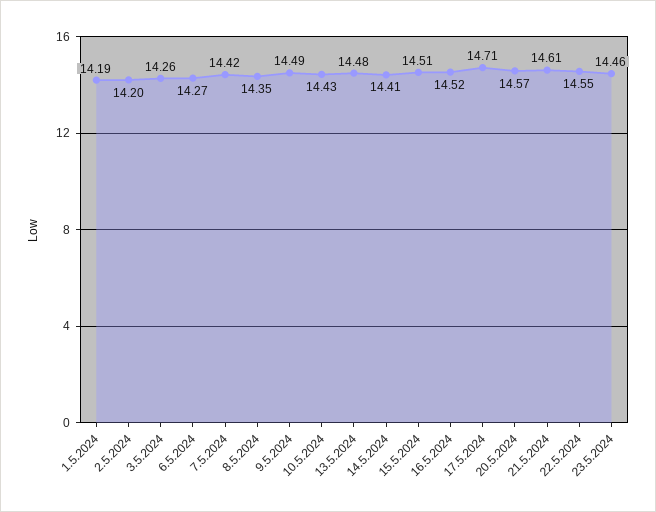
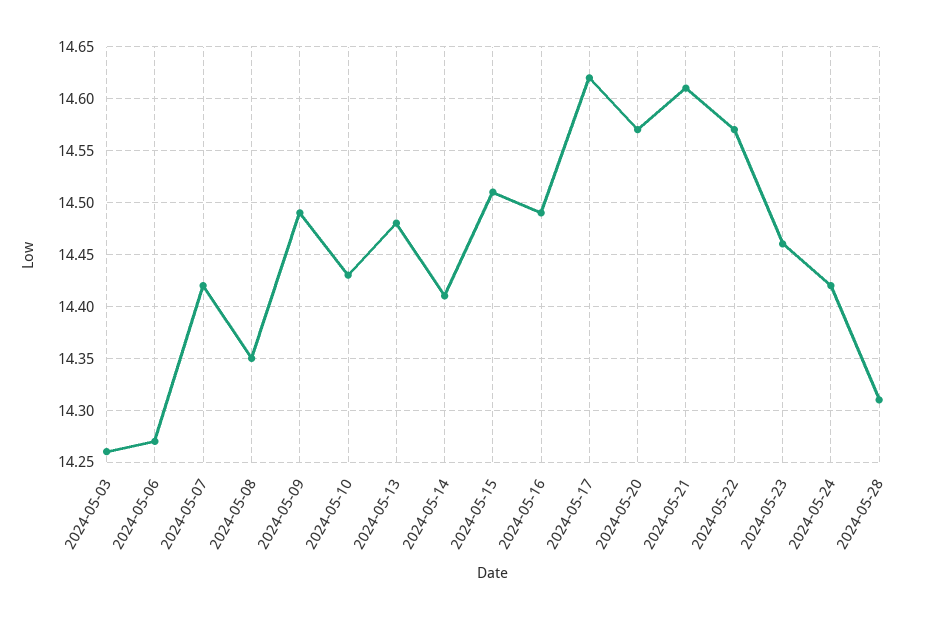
1.5.2024: 14.19 -> none
2.5.2024: 14.2 -> none
16.5.2024: 14.52 -> 14.49
17.5.2024: 14.71 -> 14.62
22.5.2024: 14.55 -> 14.57
2024-05-24: none -> 14.42
2024-05-28: none -> 14.31

